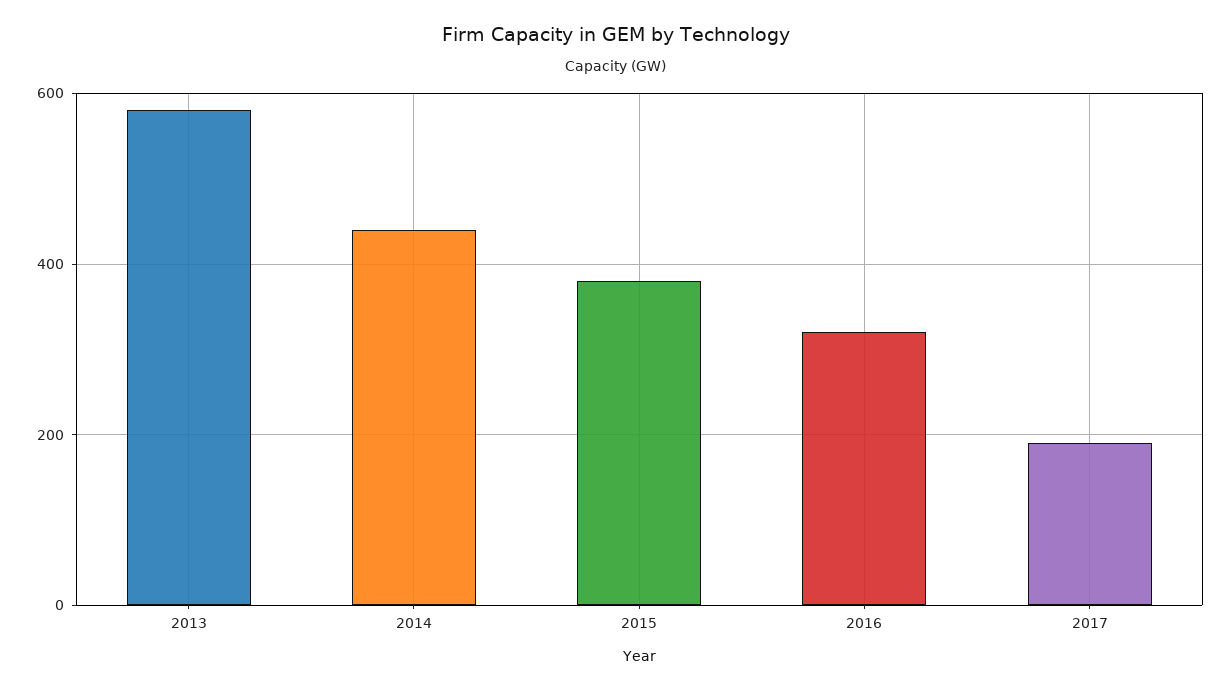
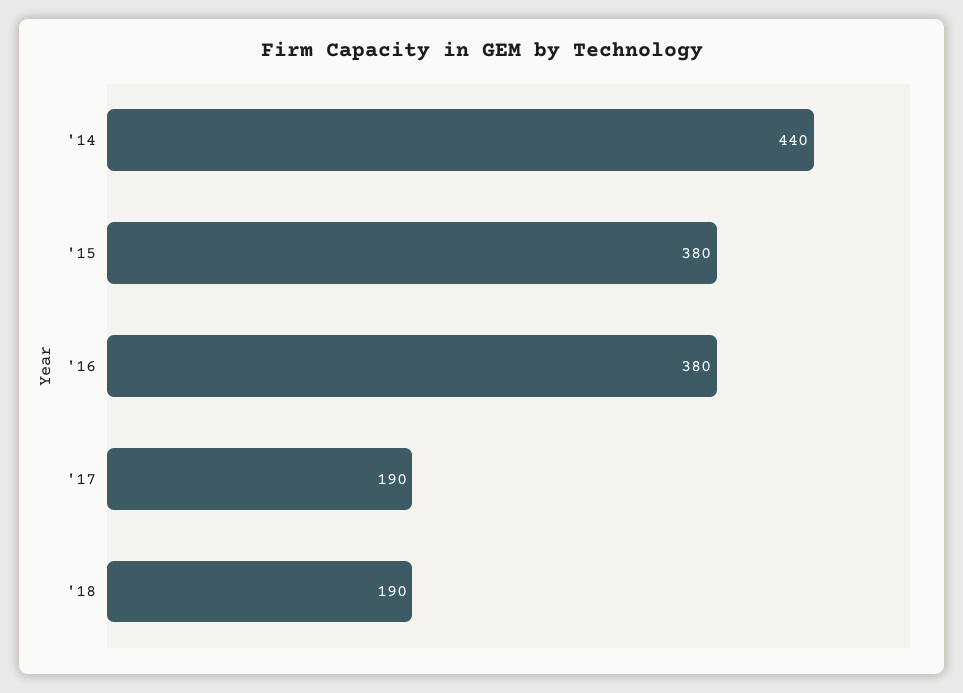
2013: 580 -> none
2016: 320 -> 380
'18: none -> 190

